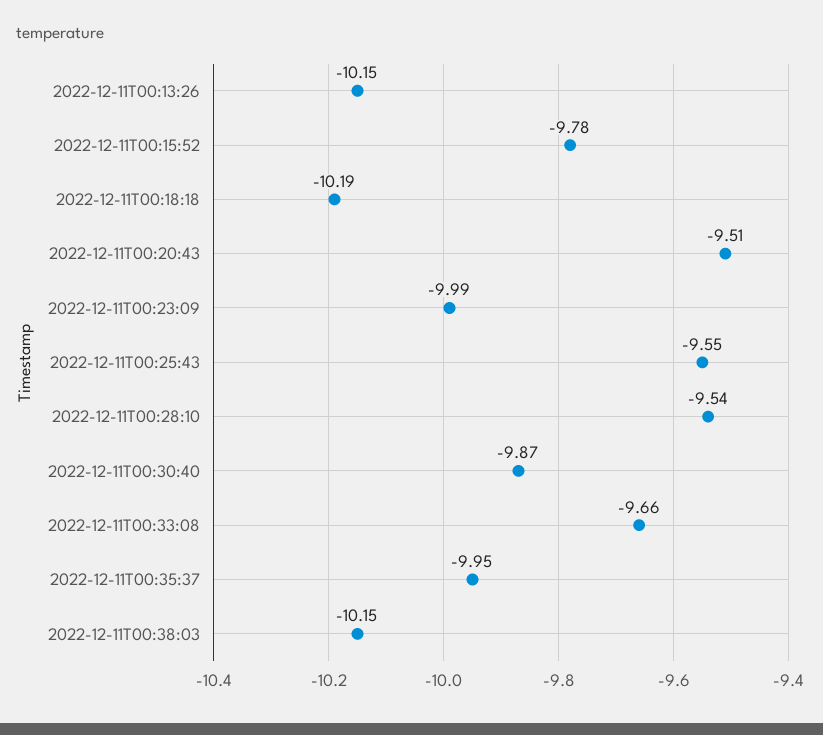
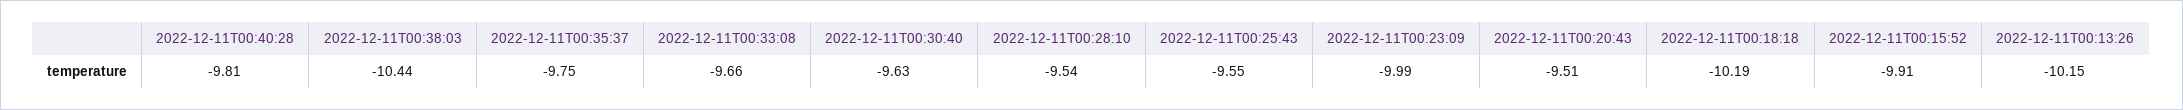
2022-12-11T00:15:52: -9.78 -> -9.91
2022-12-11T00:30:40: -9.87 -> -9.63
2022-12-11T00:35:37: -9.95 -> -9.75
2022-12-11T00:38:03: -10.15 -> -10.44
2022-12-11T00:40:28: none -> -9.81

